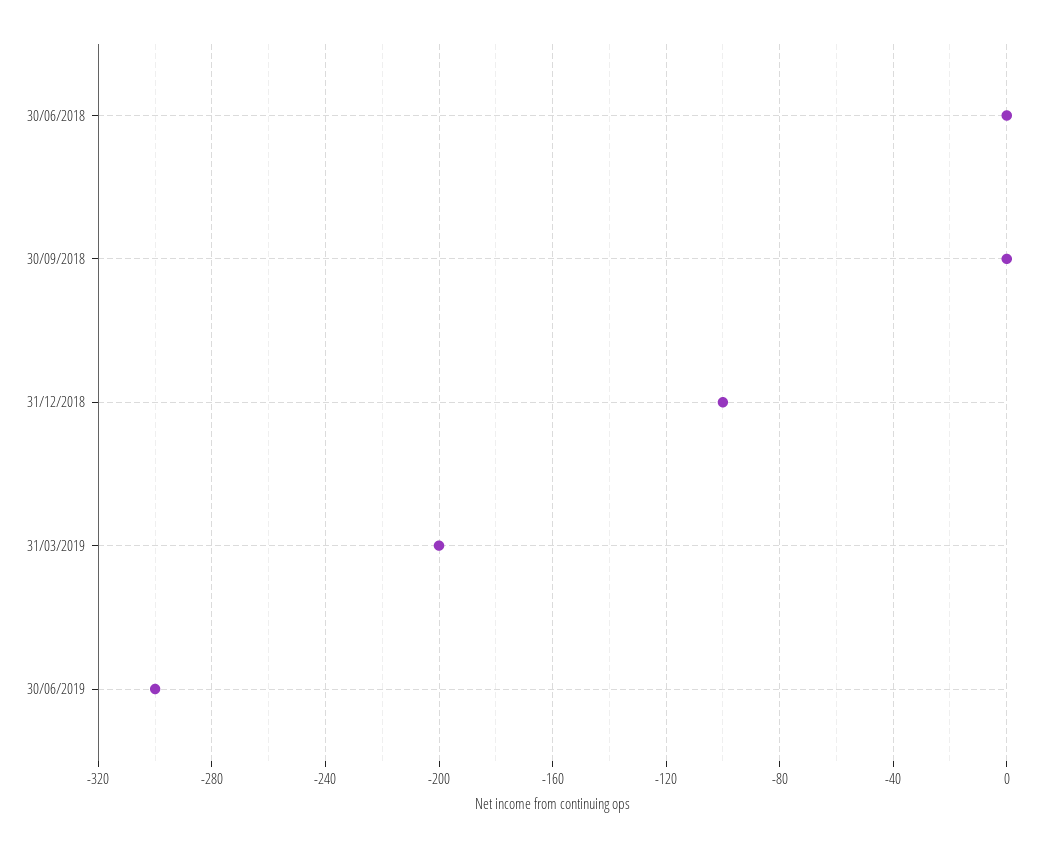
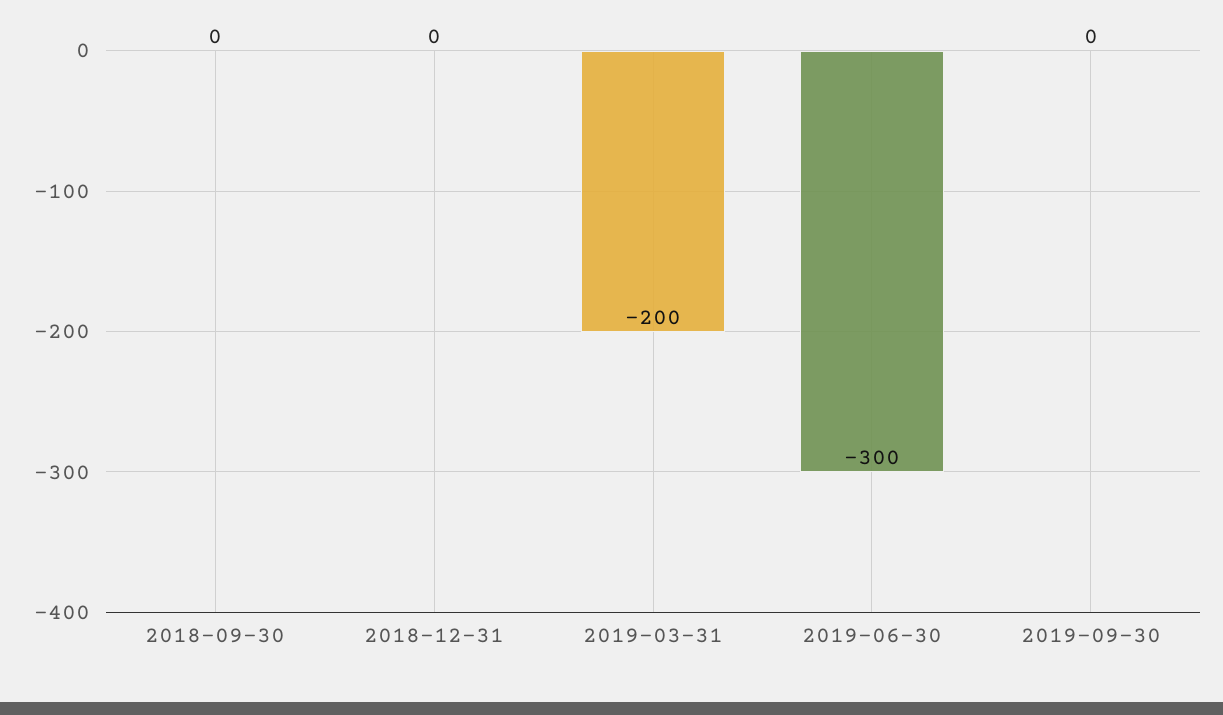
30/06/2018: 0 -> none
31/12/2018: -100 -> 0
2019-09-30: none -> 0

